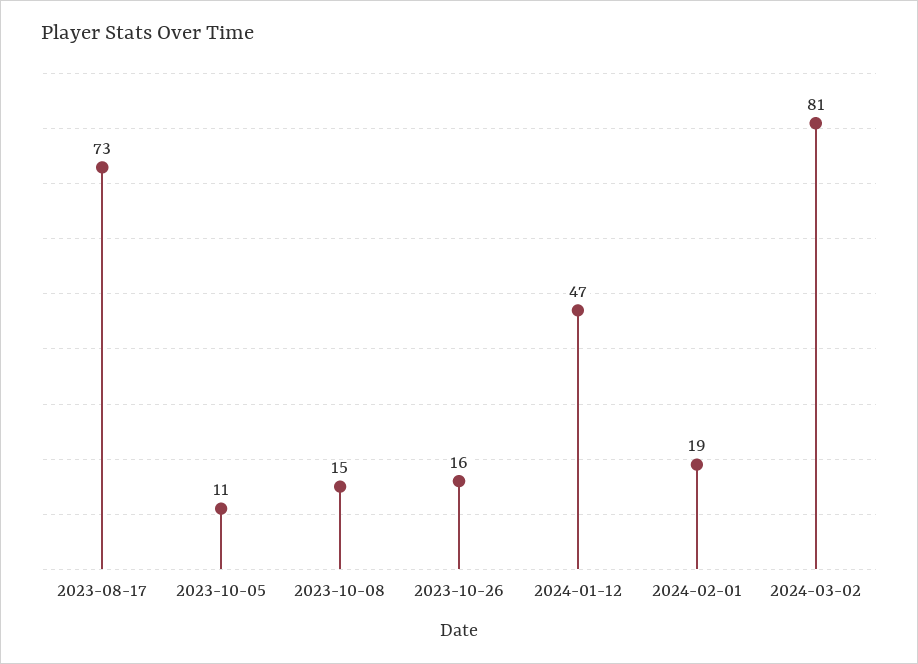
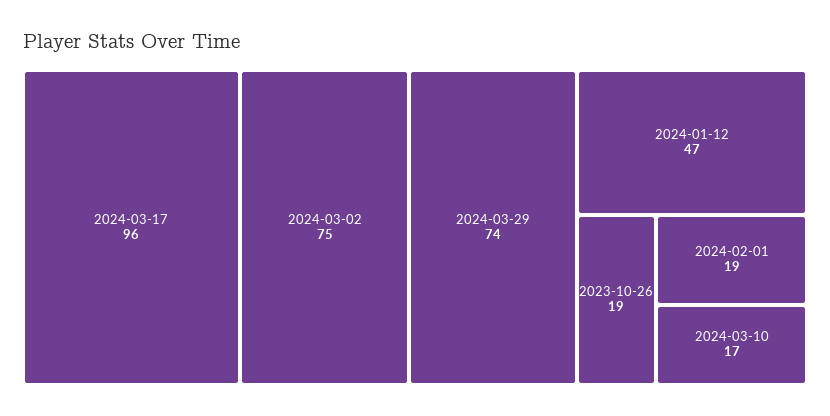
2023-08-17: 73 -> none
2023-10-05: 11 -> none
2023-10-08: 15 -> none
2023-10-26: 16 -> 19
2024-03-02: 81 -> 75
2024-03-17: none -> 96
2024-03-29: none -> 74
2024-03-10: none -> 17

